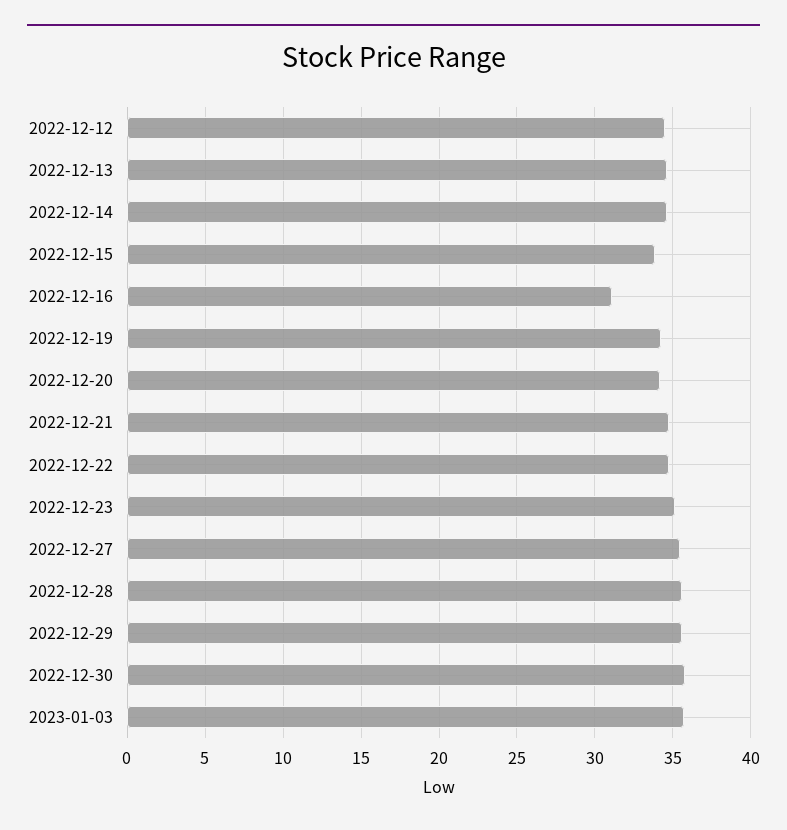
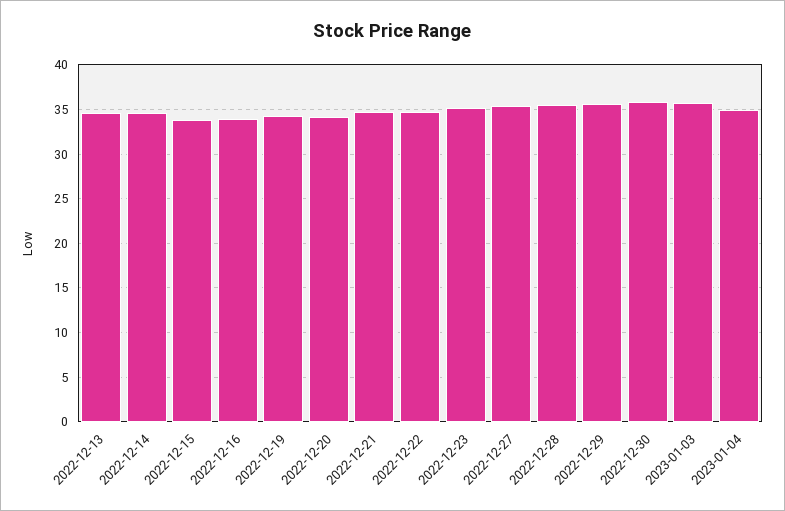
2022-12-12: 34.5 -> none
2022-12-16: 31 -> 34
2023-01-04: none -> 35

